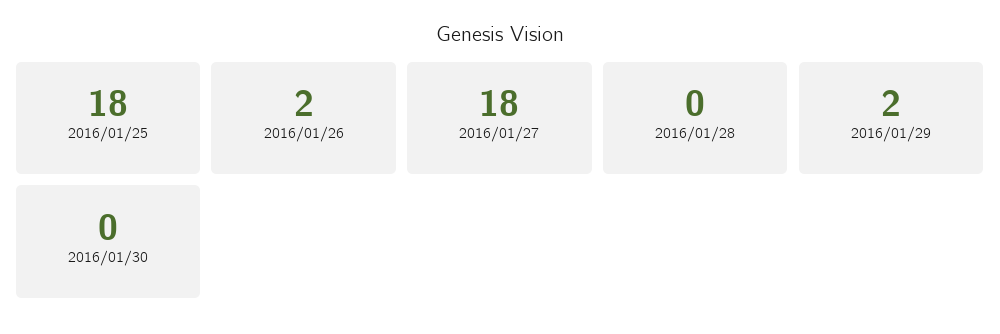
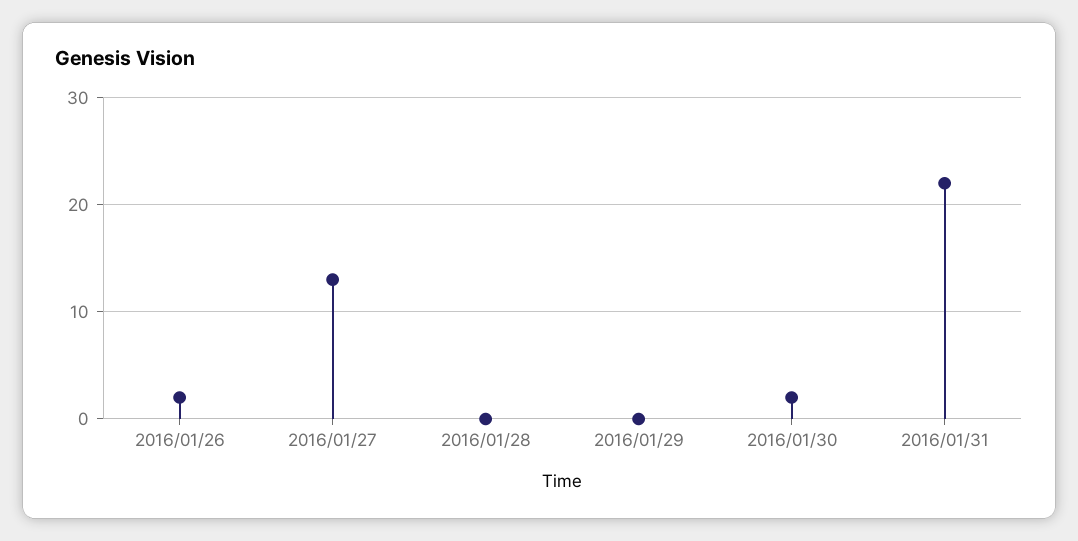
2016/01/25: 18 -> none
2016/01/27: 18 -> 13
2016/01/29: 2 -> 0
2016/01/30: 0 -> 2
2016/01/31: none -> 22

